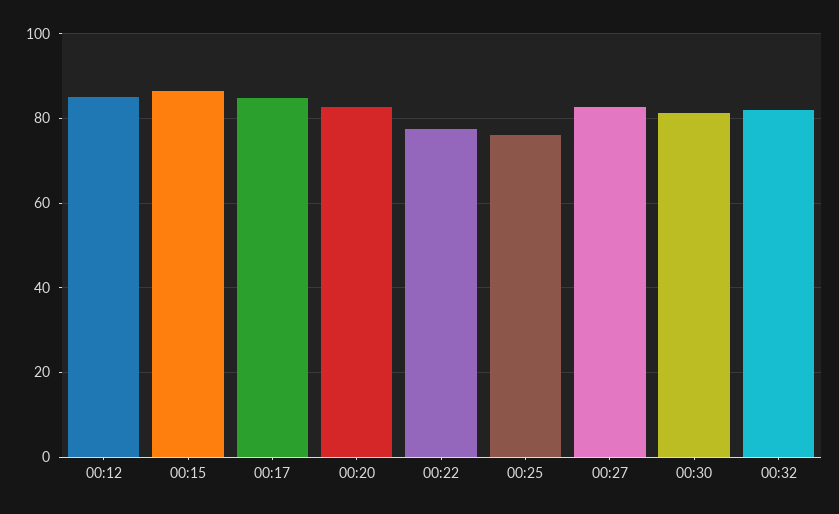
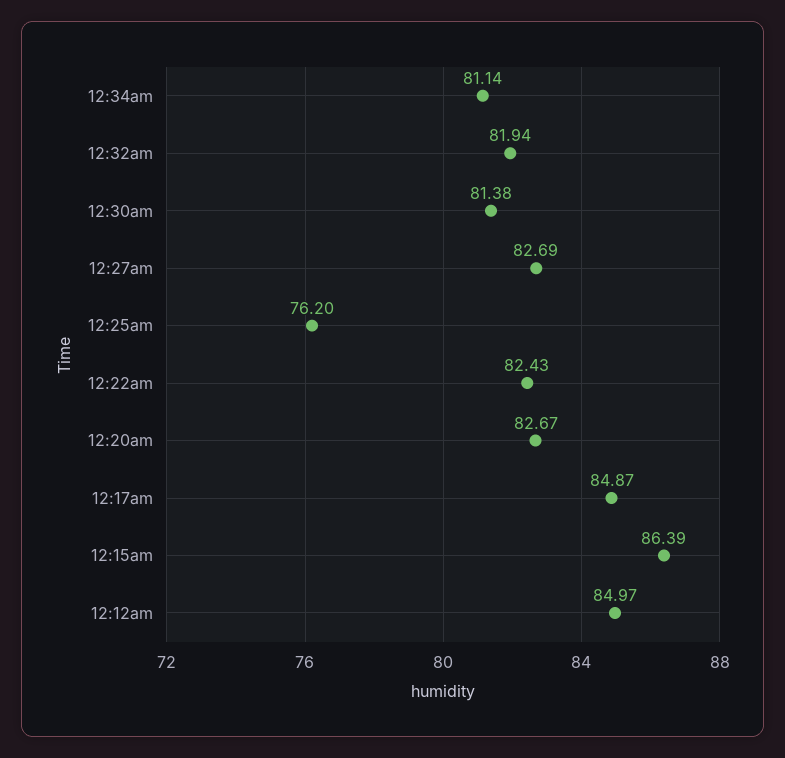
00:22: 78 -> 82.43
12:34am: none -> 81.14

